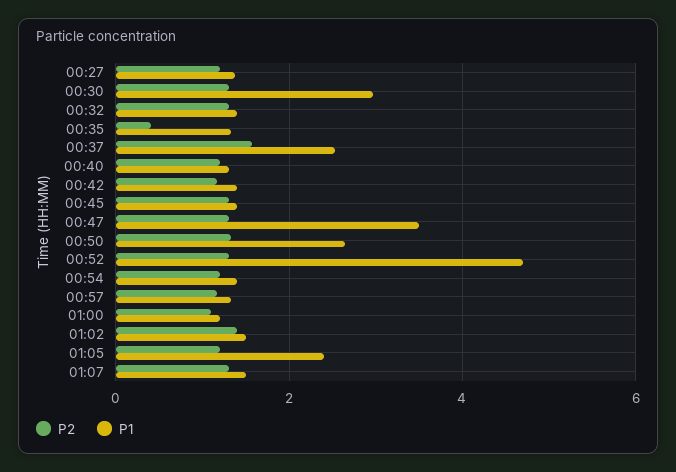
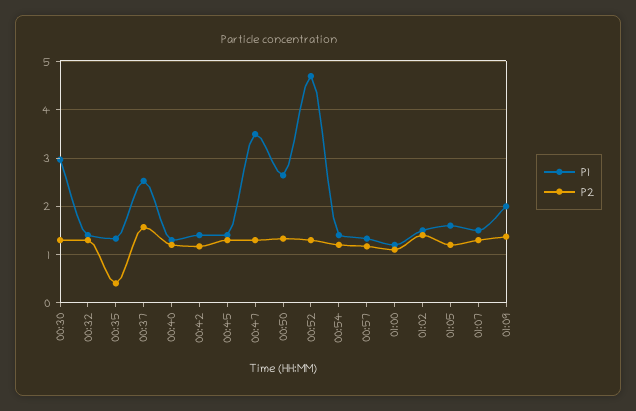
P2, 00:27: 1.2 -> none
P1, 00:27: 1.4 -> none
P1, 01:05: 2.4 -> 1.6
P1, 01:09: none -> 2
P2, 01:09: none -> 1.4

